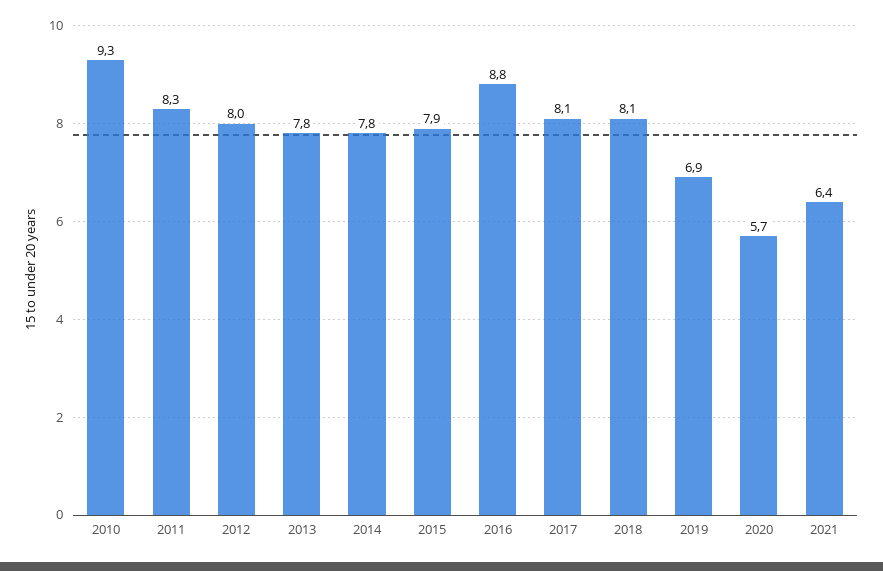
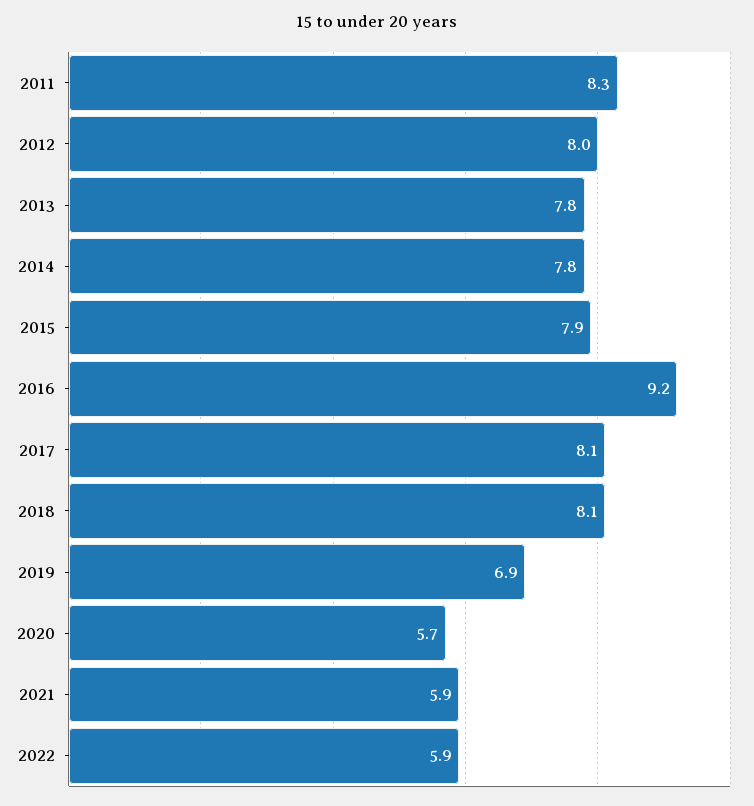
2010: 9.3 -> none
2016: 8.8 -> 9.2
2021: 6.4 -> 5.9
2022: none -> 5.9

